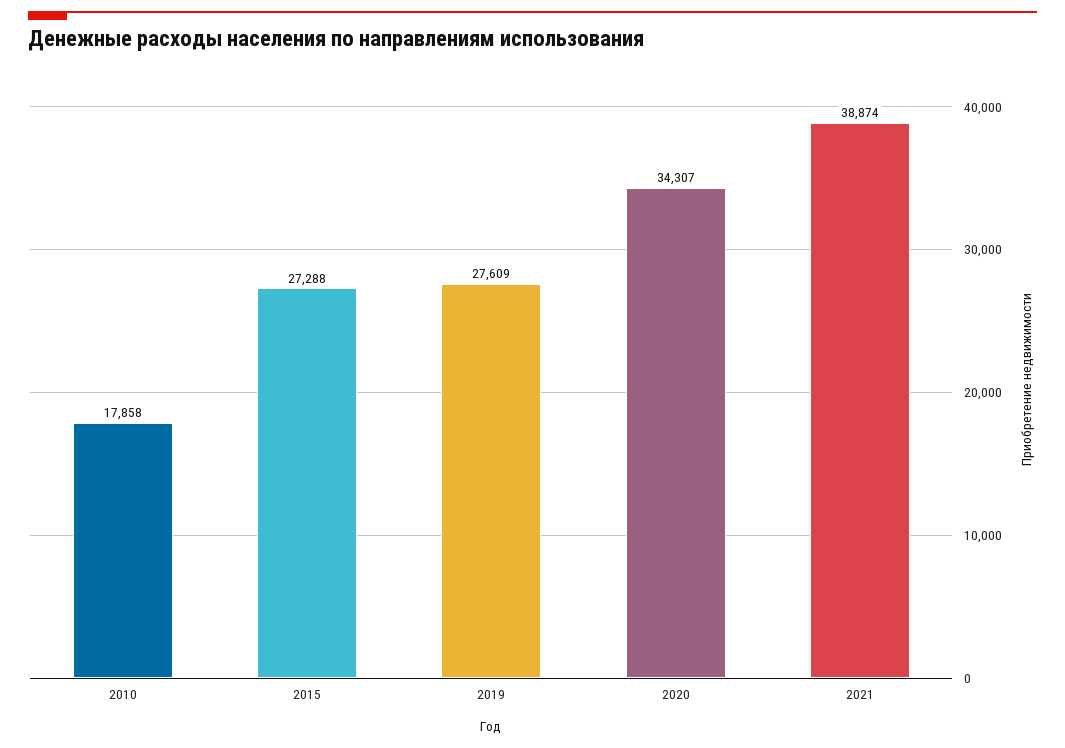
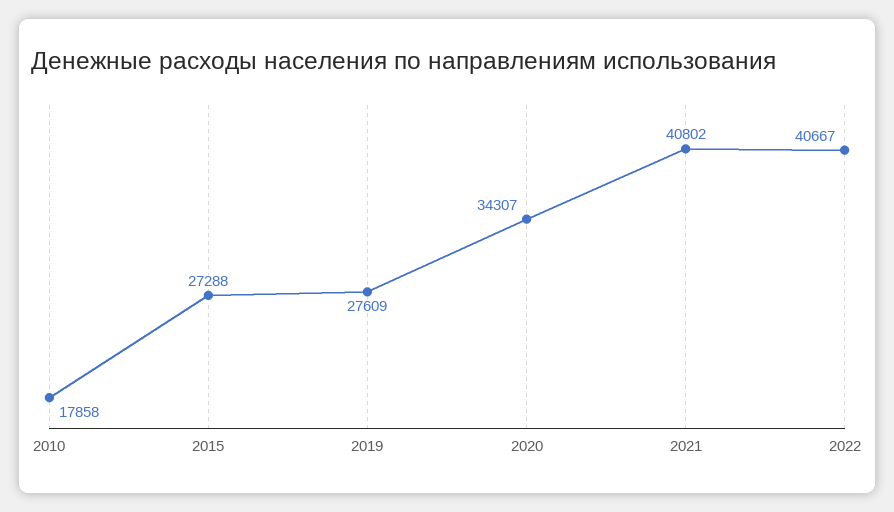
2021: 38874 -> 40802
2022: none -> 40667

